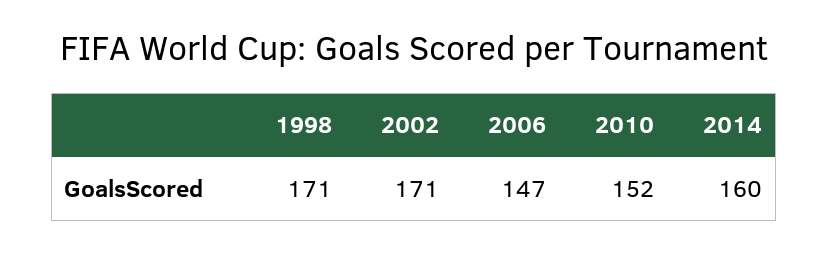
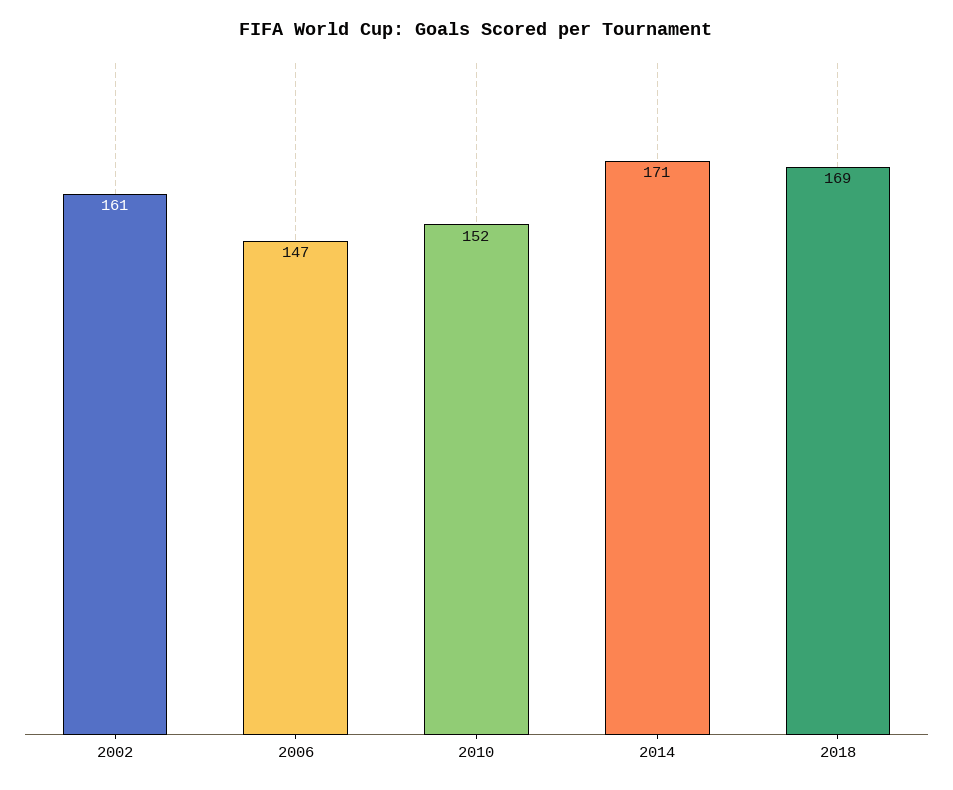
1998: 171 -> none
2002: 171 -> 161
2014: 160 -> 171
2018: none -> 169

